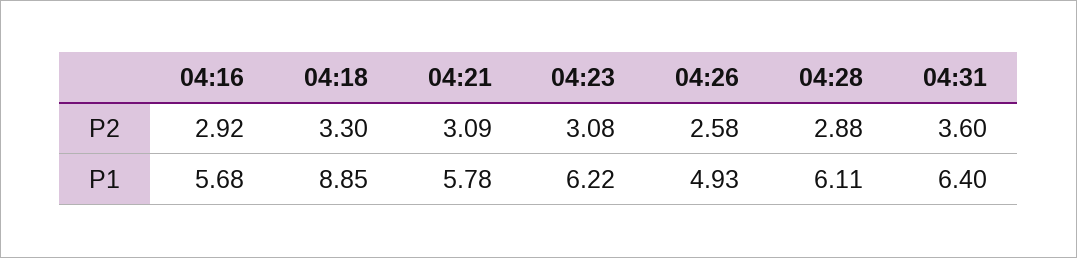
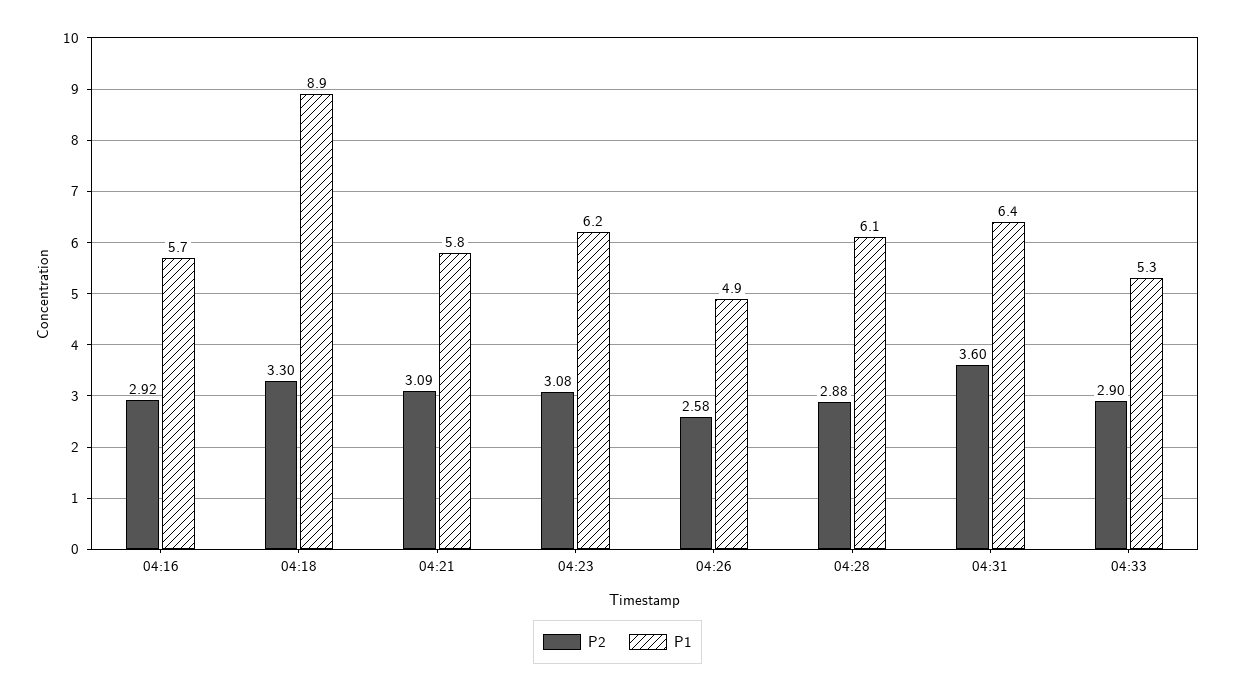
P2, 04:33: none -> 2.9
P1, 04:33: none -> 5.3

